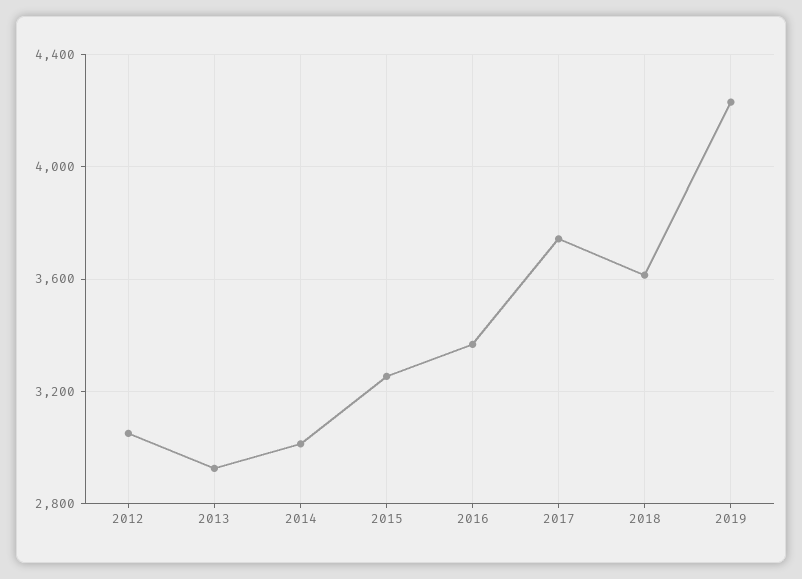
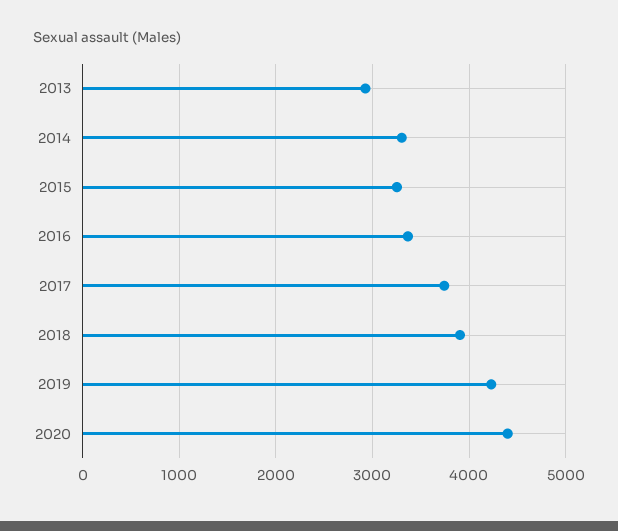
2012: 3050 -> none
2014: 3000 -> 3300
2018: 3600 -> 3900
2020: none -> 4400

